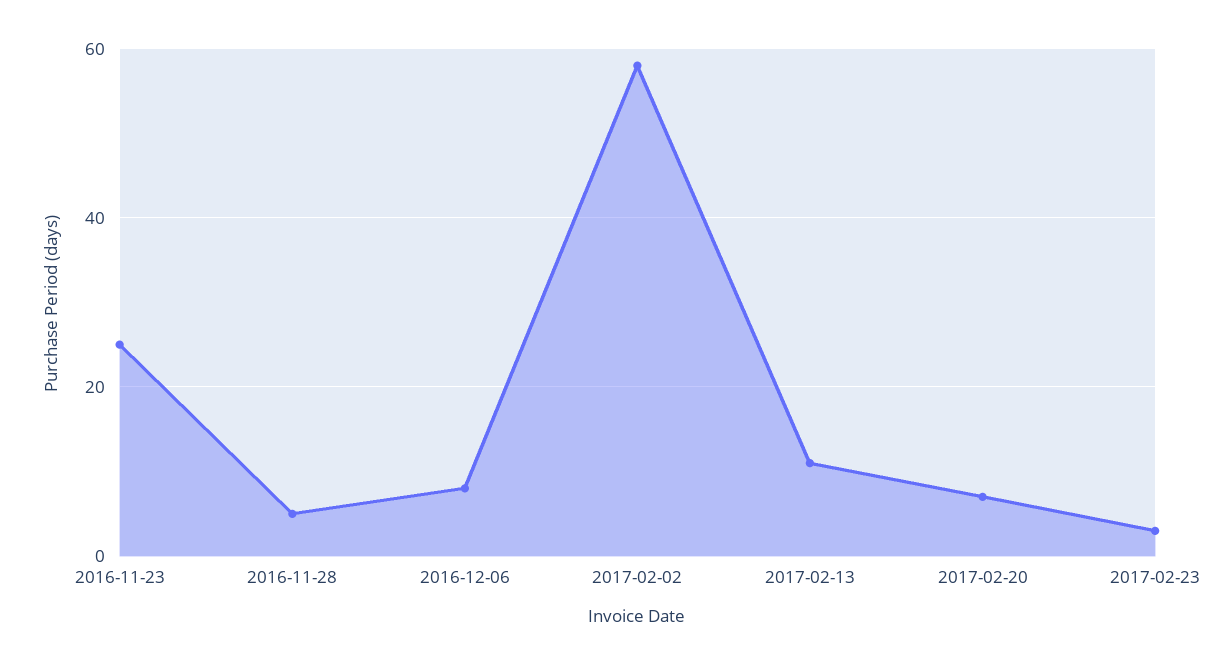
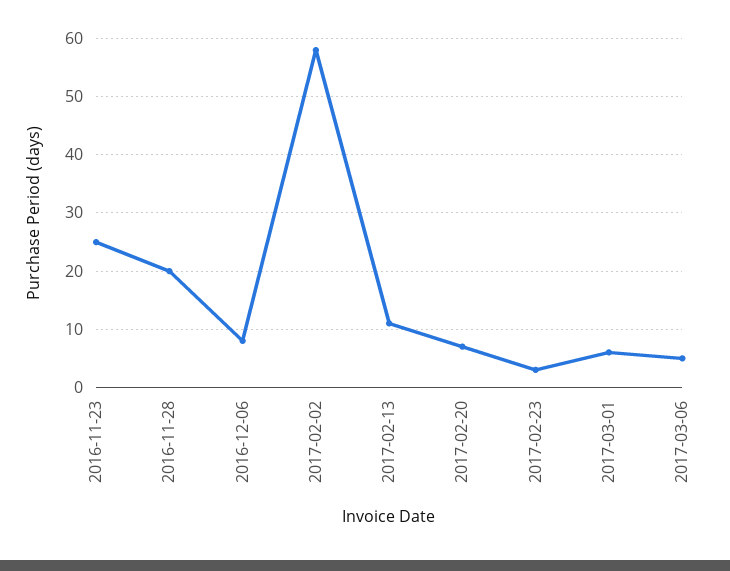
2016-11-28: 5 -> 20
2017-03-01: none -> 5
2017-03-06: none -> 5

